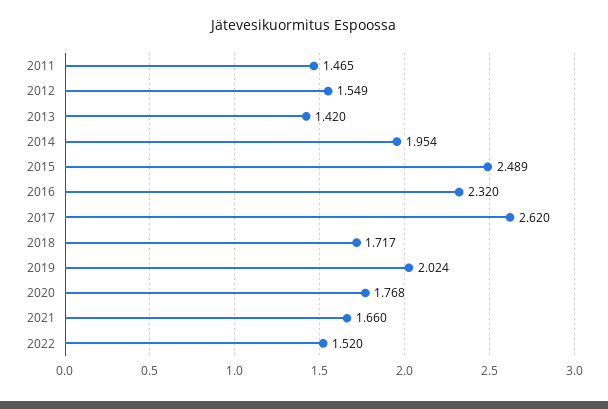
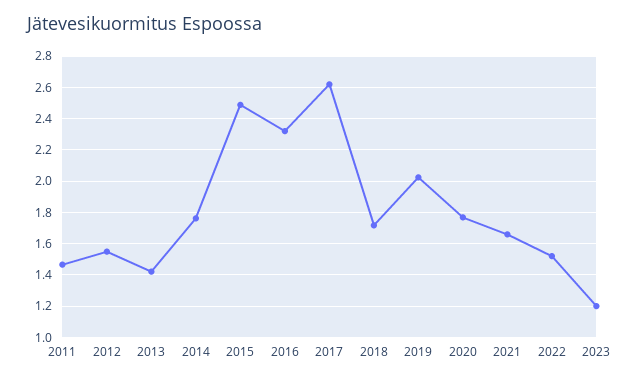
2014: 1.954 -> 1.75
2023: none -> 1.2

